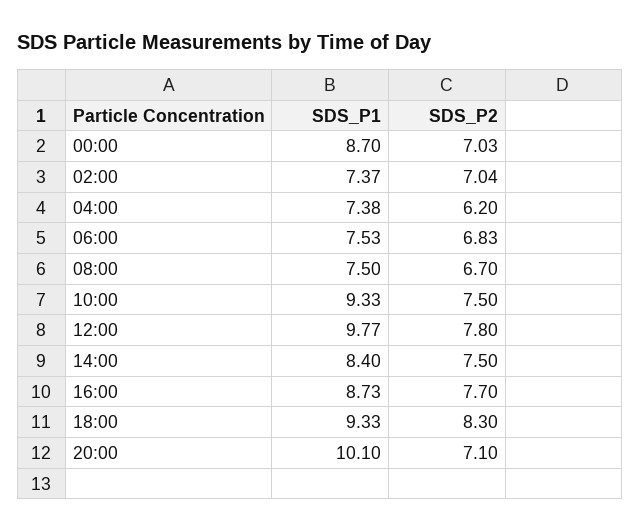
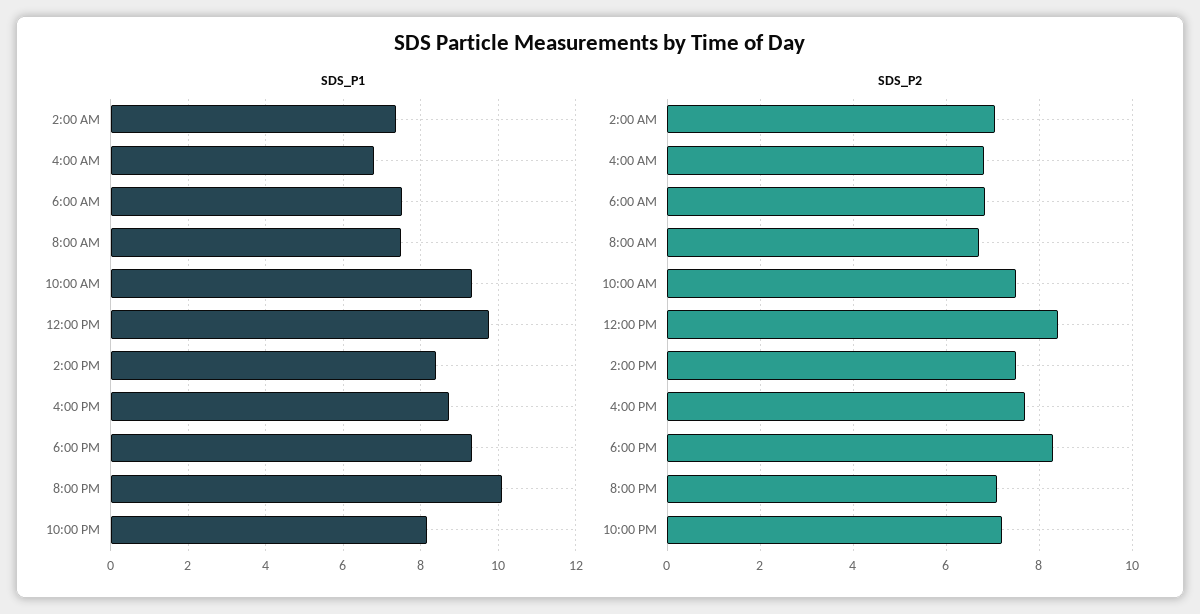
SDS_P1, 00:00: 8.7 -> none
SDS_P2, 00:00: 7.03 -> none
SDS_P1, 04:00: 7.38 -> 6.8
SDS_P2, 04:00: 6.2 -> 6.8
SDS_P2, 12:00: 7.8 -> 8.4
SDS_P1, 10:00 PM: none -> 8.2
SDS_P2, 10:00 PM: none -> 7.2

